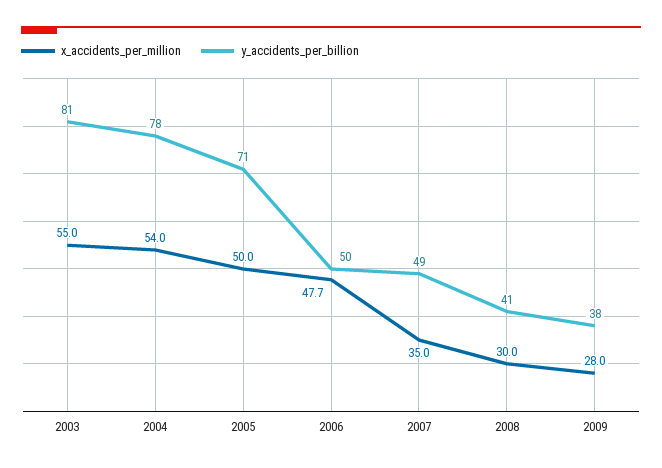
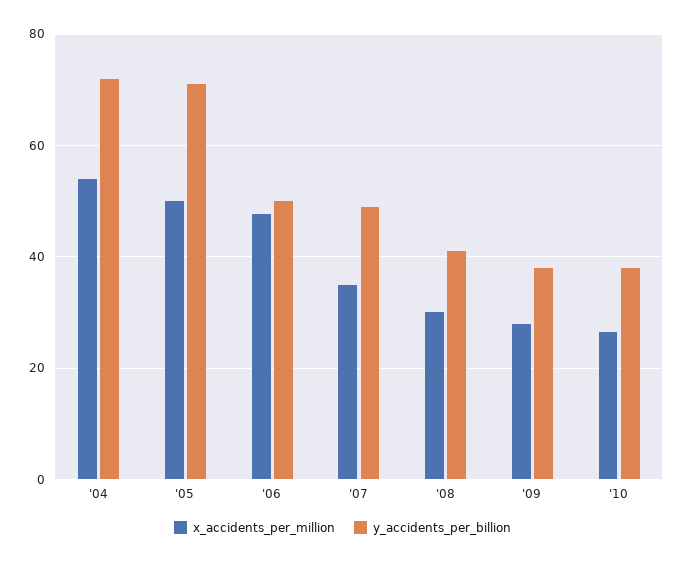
x_accidents_per_million, 2003: 55 -> none
y_accidents_per_billion, 2003: 81 -> none
y_accidents_per_billion, 2004: 78 -> 72
x_accidents_per_million, '10: none -> 26
y_accidents_per_billion, '10: none -> 38

